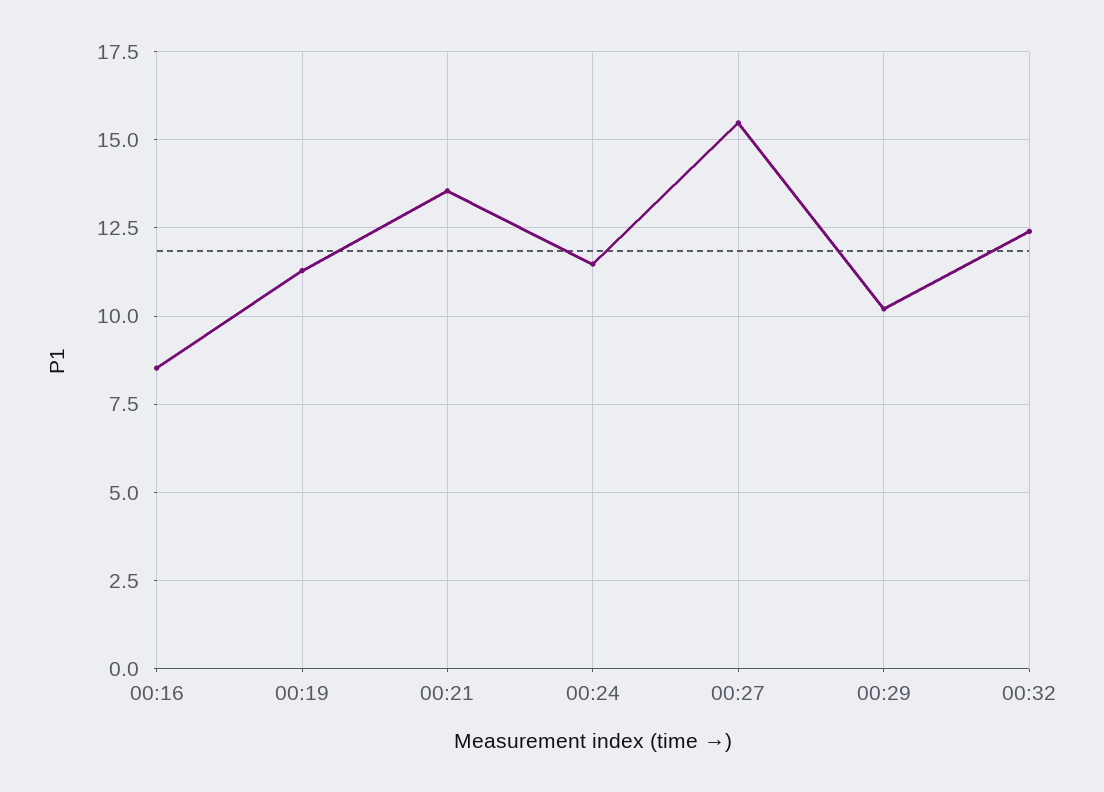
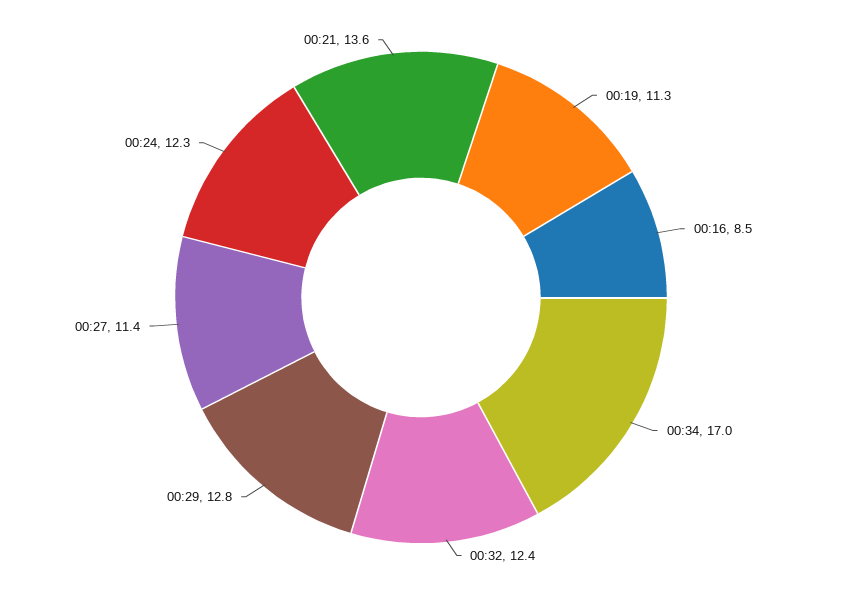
00:24: 11.5 -> 12.3
00:27: 15.5 -> 11.4
00:29: 10.25 -> 12.8
00:34: none -> 17

